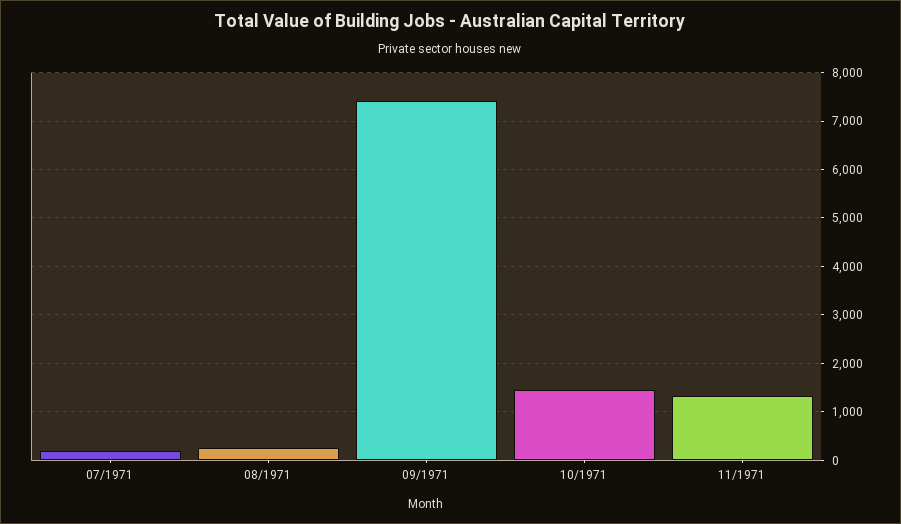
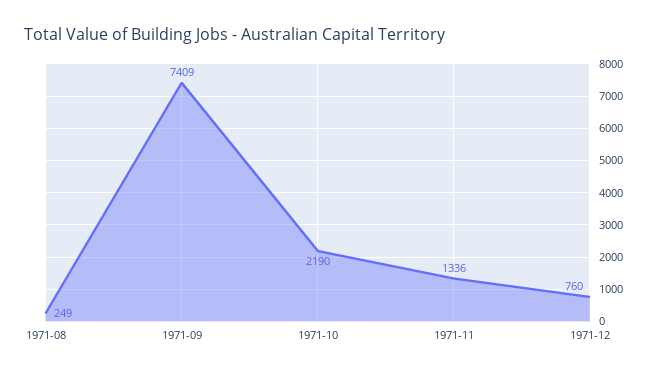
07/1971: 200 -> none
10/1971: 1400 -> 2190
1971-12: none -> 760

